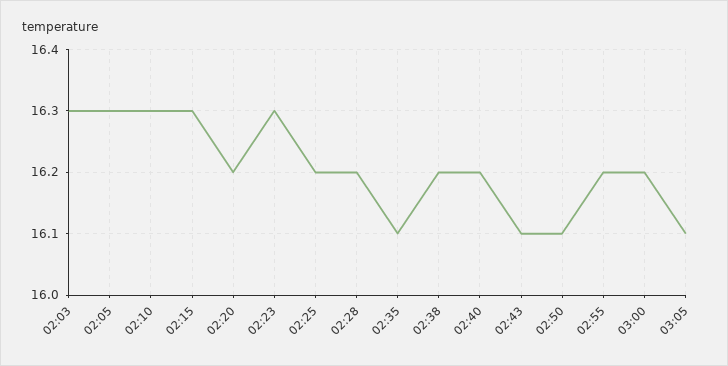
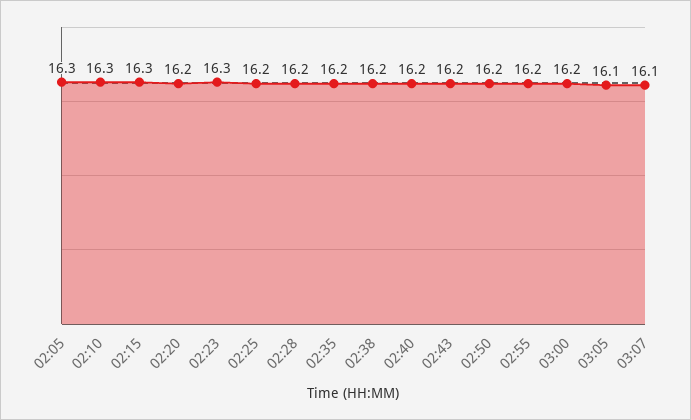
02:03: 16.3 -> none
02:35: 16.1 -> 16.2
02:43: 16.1 -> 16.2
02:50: 16.1 -> 16.2
03:07: none -> 16.1

